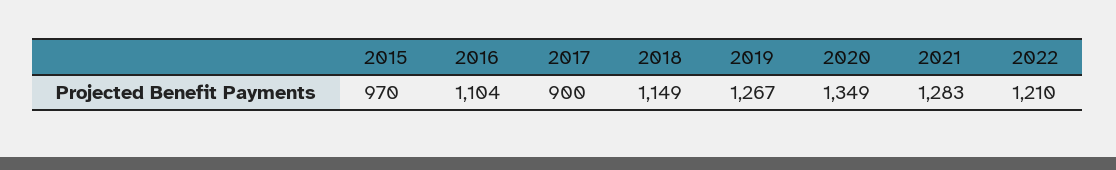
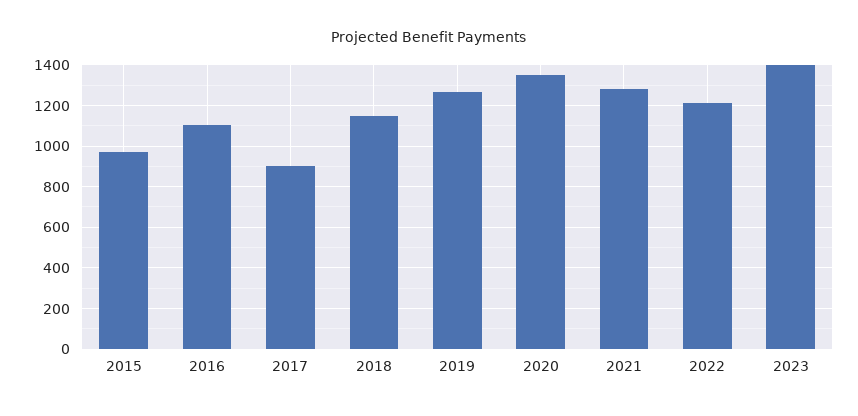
2023: none -> 1400

